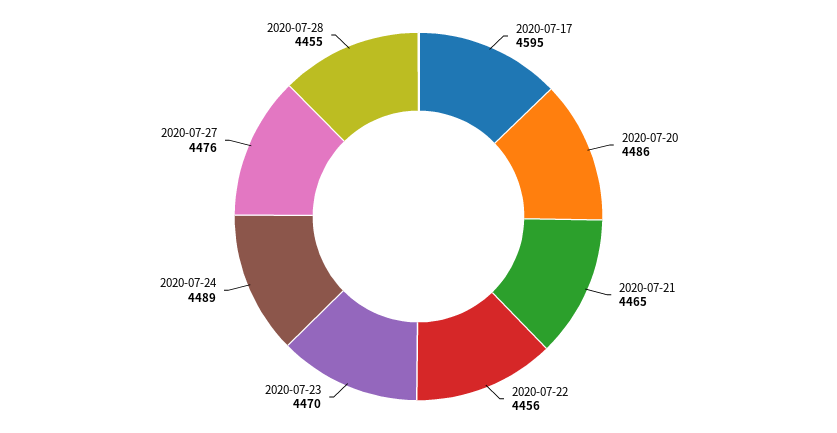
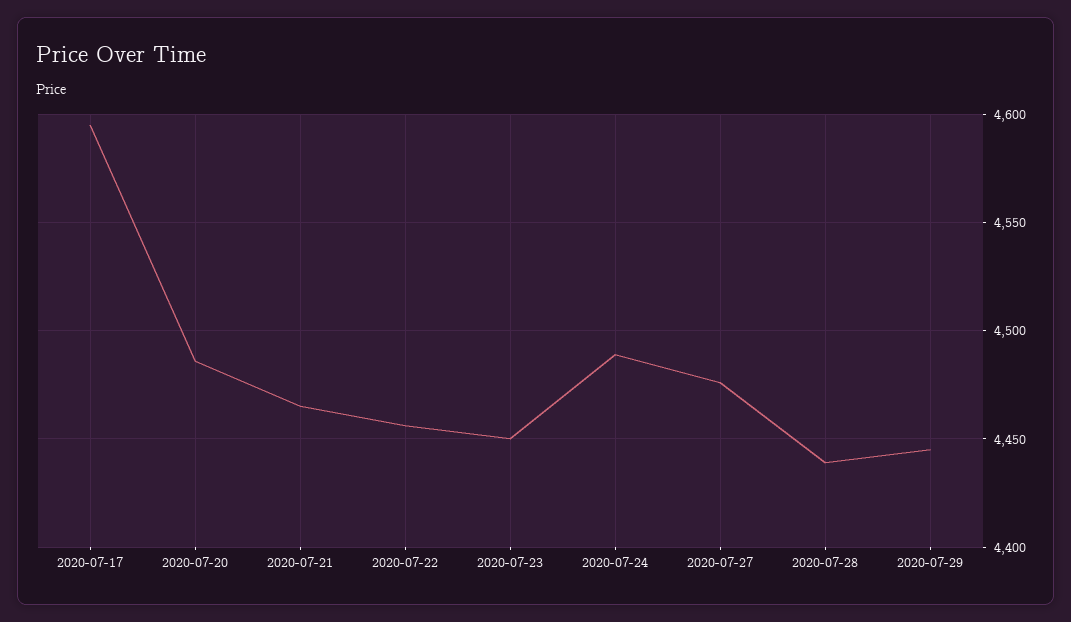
2020-07-23: 4470 -> 4450
2020-07-28: 4455 -> 4440
2020-07-29: none -> 4445

